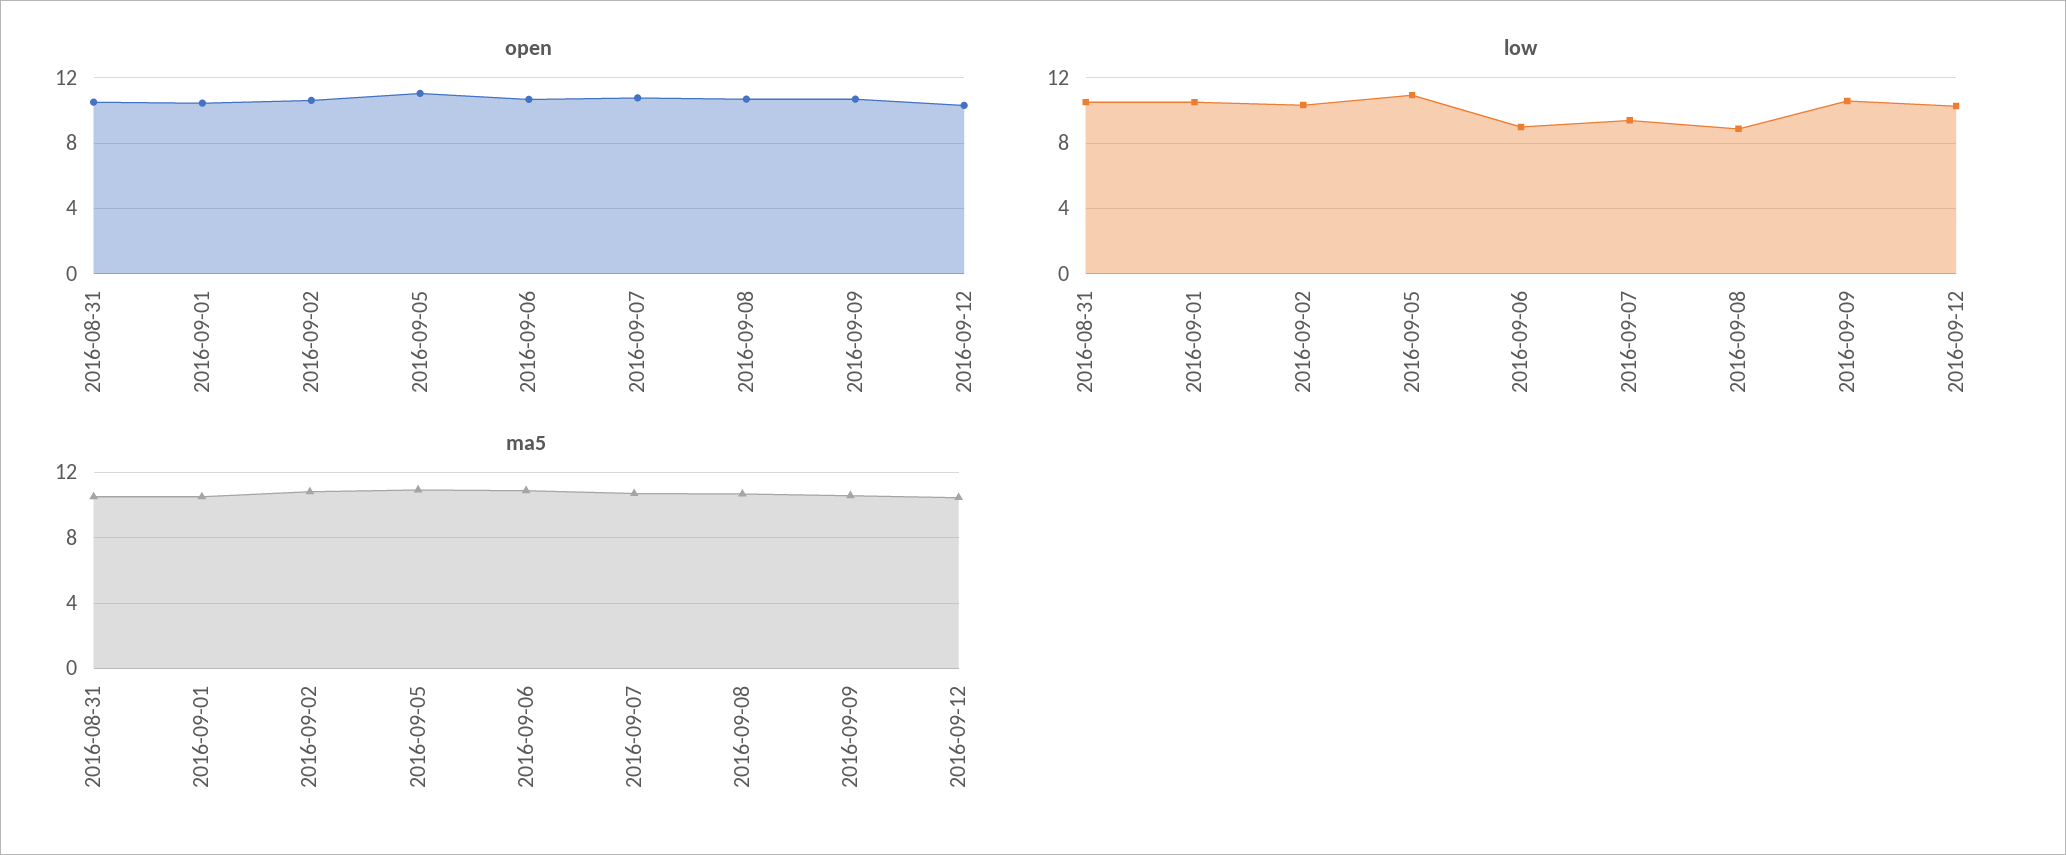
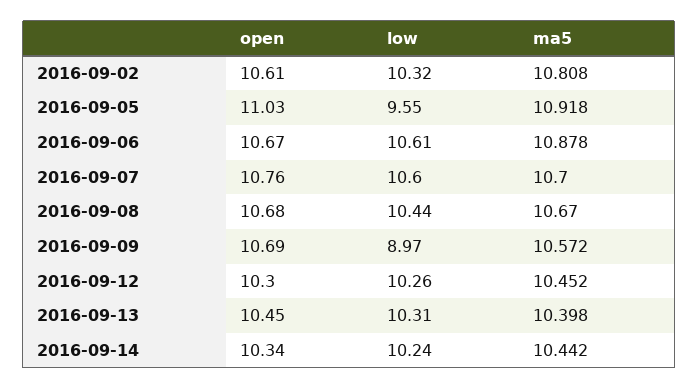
open, 2016-08-31: 10.5 -> none
open, 2016-09-01: 10.5 -> none
low, 2016-08-31: 10.5 -> none
low, 2016-09-01: 10.5 -> none
low, 2016-09-05: 11 -> 9.55
low, 2016-09-06: 9 -> 10.61
low, 2016-09-07: 9.5 -> 10.6
low, 2016-09-08: 9 -> 10.44
low, 2016-09-09: 10.5 -> 8.97
ma5, 2016-08-31: 10.5 -> none
ma5, 2016-09-01: 10.5 -> none
open, 2016-09-13: none -> 10.45
low, 2016-09-13: none -> 10.31
ma5, 2016-09-13: none -> 10.398
open, 2016-09-14: none -> 10.34
low, 2016-09-14: none -> 10.24
ma5, 2016-09-14: none -> 10.442

